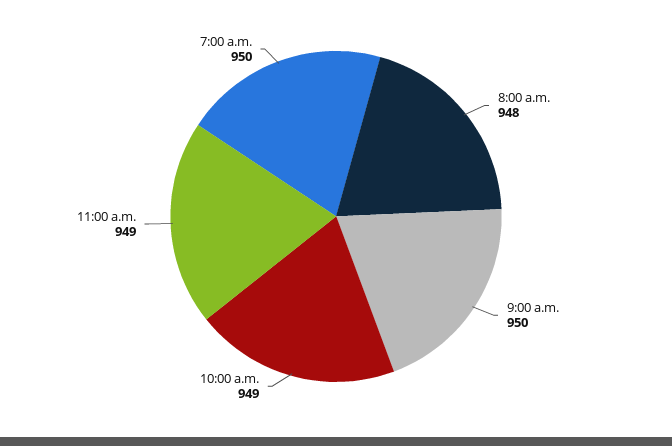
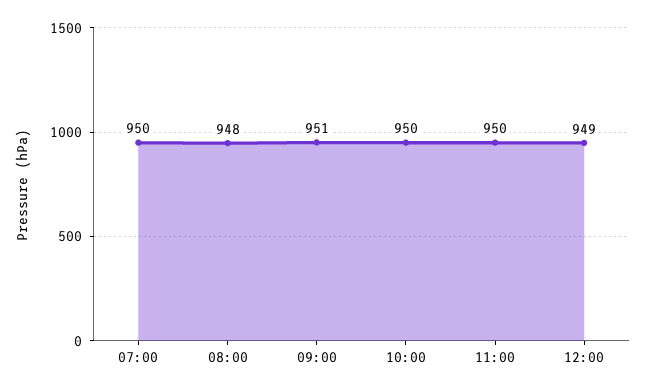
9:00 a.m.: 950 -> 951
10:00 a.m.: 949 -> 950
11:00 a.m.: 949 -> 950
12:00: none -> 949

